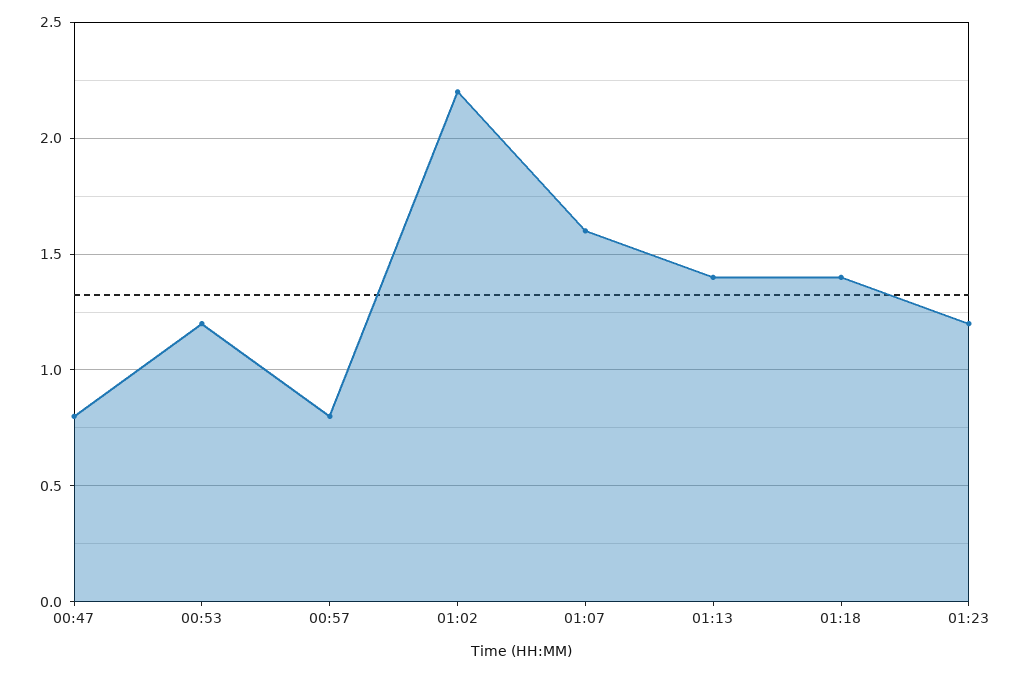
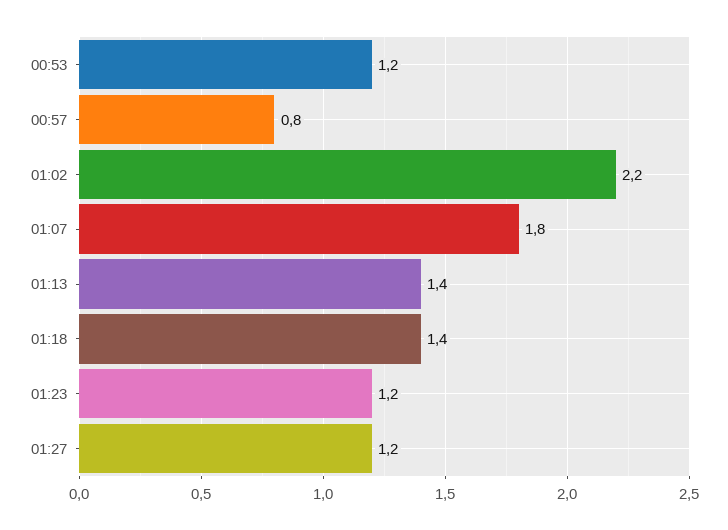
00:47: 0.8 -> none
01:07: 1.6 -> 1.8
01:27: none -> 1.2

